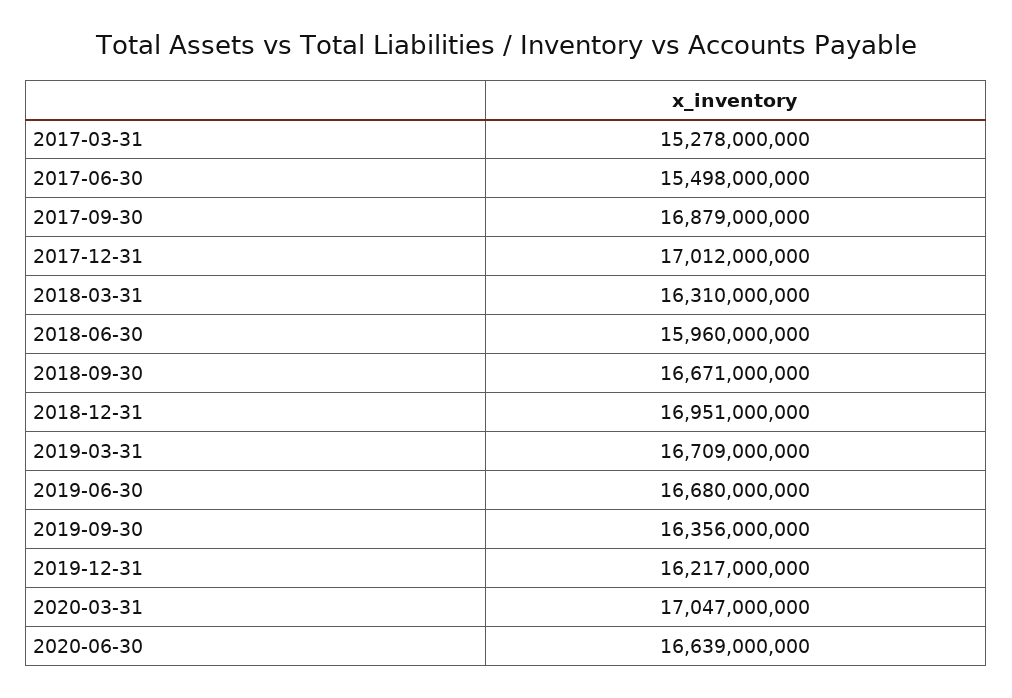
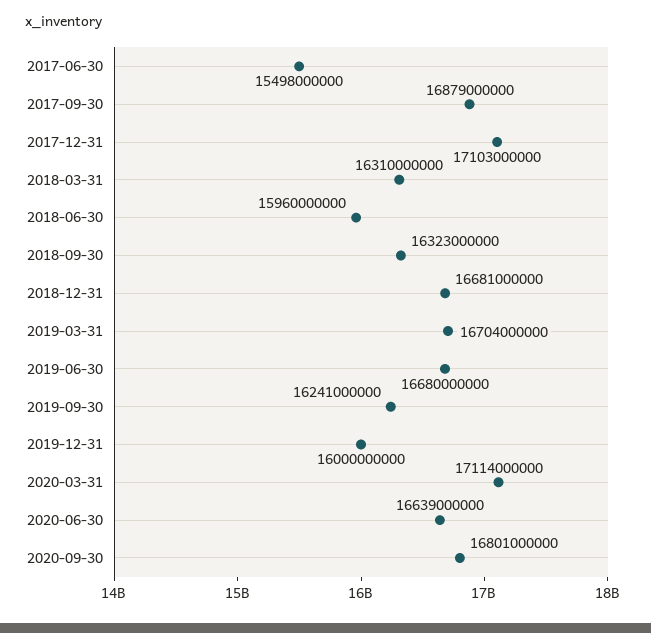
2017-03-31: 15278000000 -> none
2017-12-31: 17012000000 -> 17103000000
2018-09-30: 16671000000 -> 16323000000
2018-12-31: 16951000000 -> 16681000000
2019-03-31: 16709000000 -> 16704000000
2019-09-30: 16356000000 -> 16241000000
2019-12-31: 16217000000 -> 16000000000
2020-03-31: 17047000000 -> 17114000000
2020-09-30: none -> 16801000000

